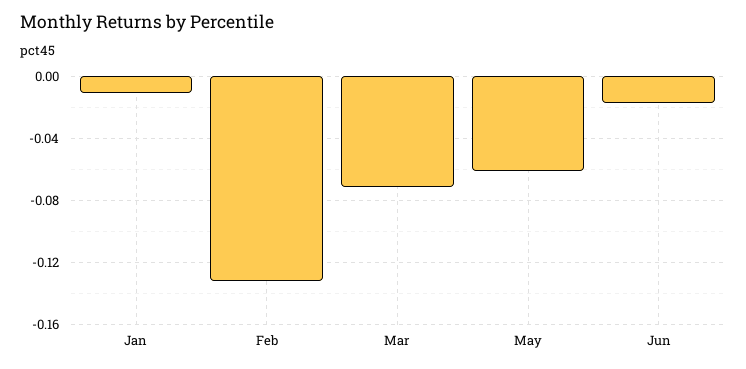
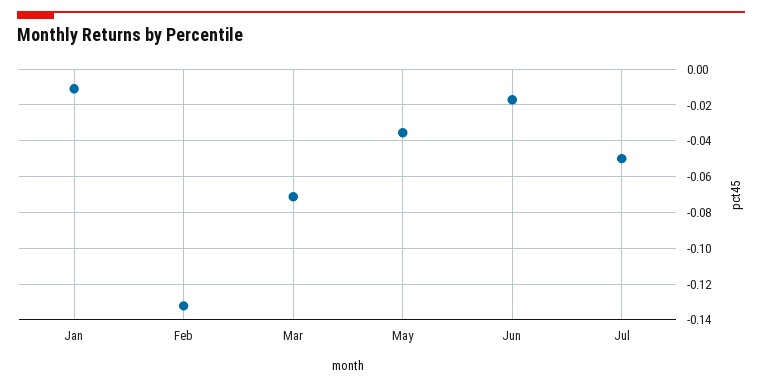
May: -0.06 -> -0.035
Jul: none -> -0.05

